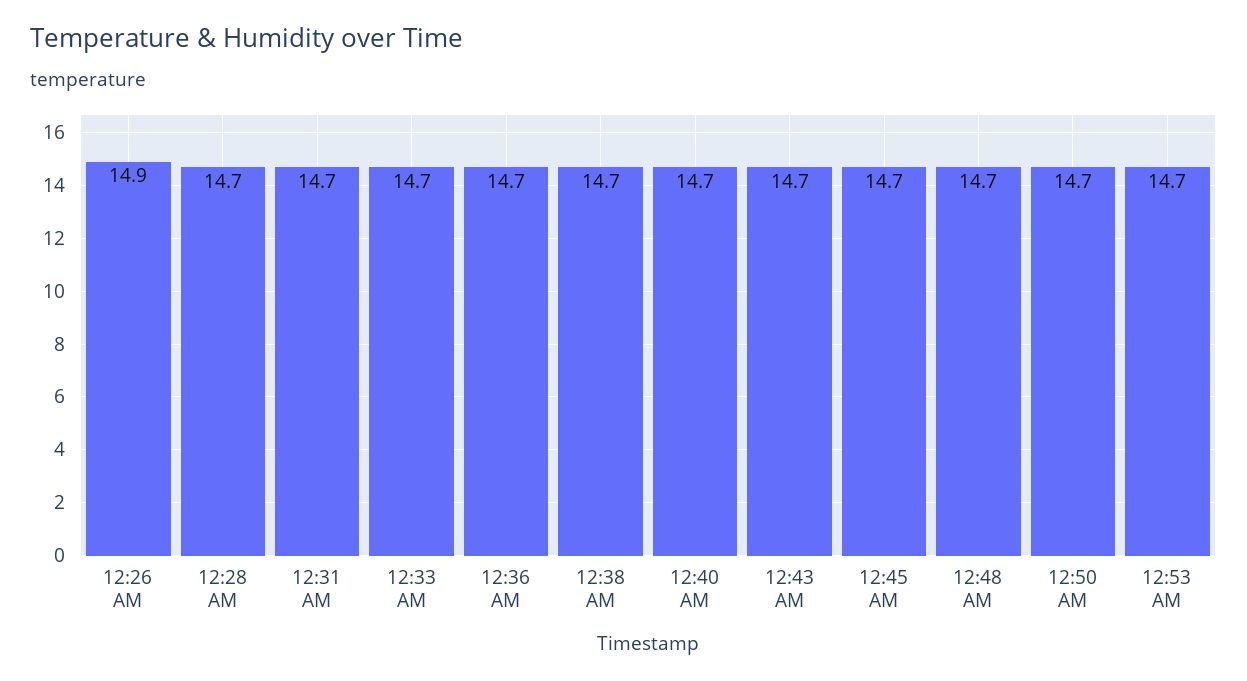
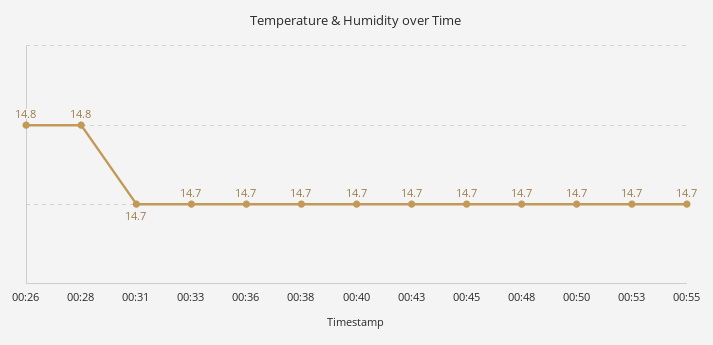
12:26 AM: 14.9 -> 14.8
12:28 AM: 14.7 -> 14.8
00:55: none -> 14.7

